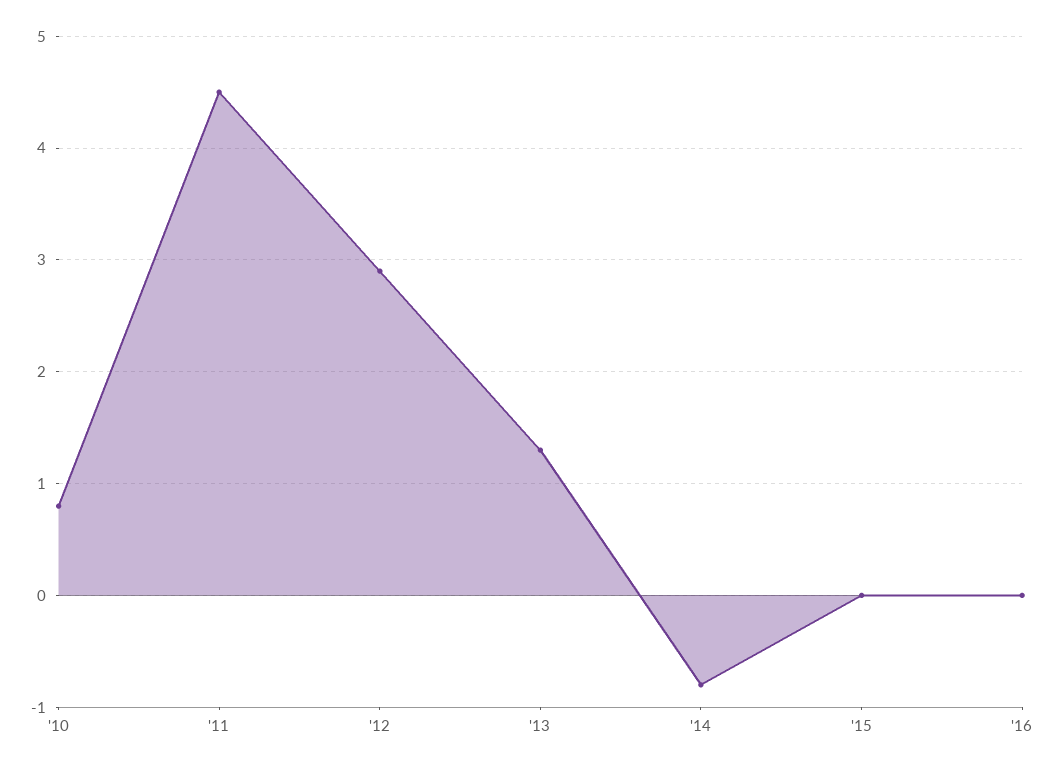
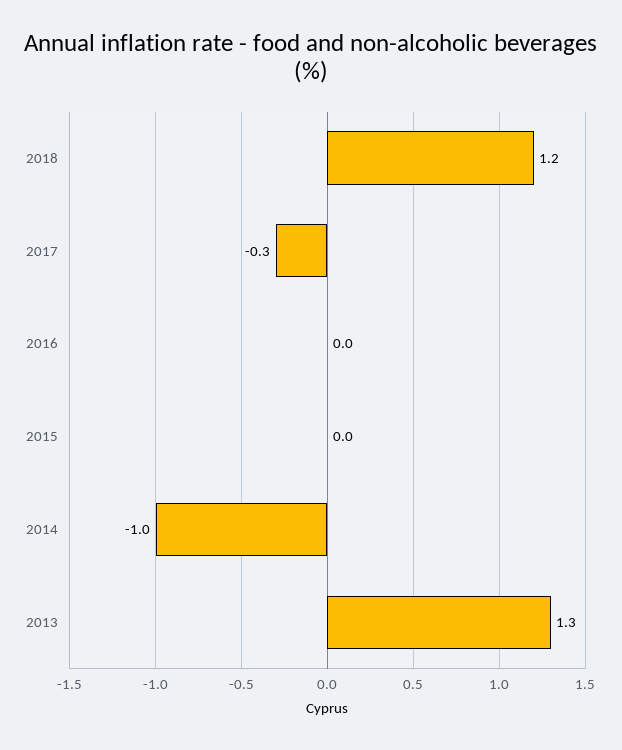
'10: 0.8 -> none
'11: 4.5 -> none
'12: 2.9 -> none
'14: -0.8 -> -1
2018: none -> 1.2
2017: none -> -0.3

